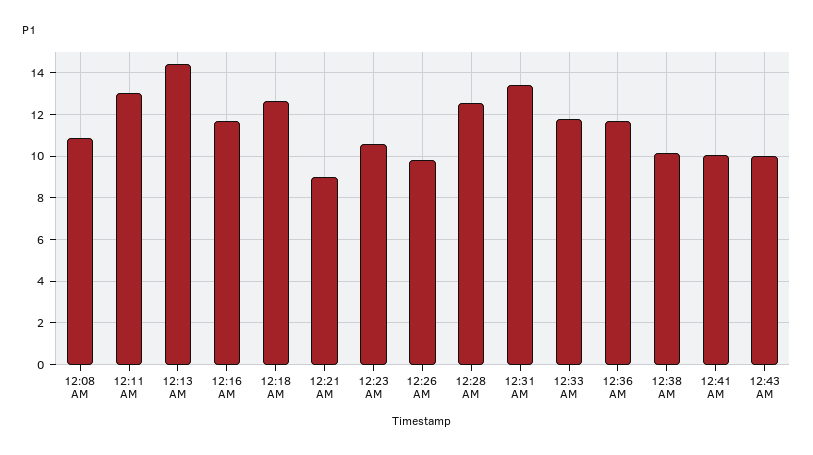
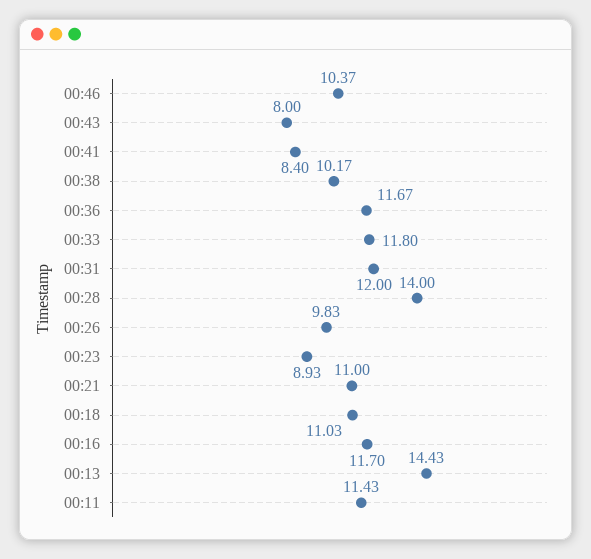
12:08 AM: 11 -> none
12:11 AM: 13 -> 11.43
12:18 AM: 12.5 -> 11.03
12:21 AM: 9 -> 11
12:23 AM: 10.5 -> 8.93
12:28 AM: 12.5 -> 14
12:31 AM: 13.5 -> 12
12:41 AM: 10 -> 8.4
12:43 AM: 10 -> 8
00:46: none -> 10.37

